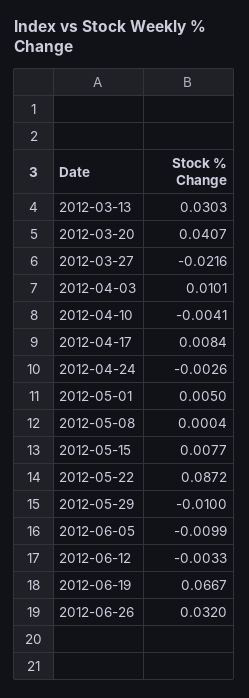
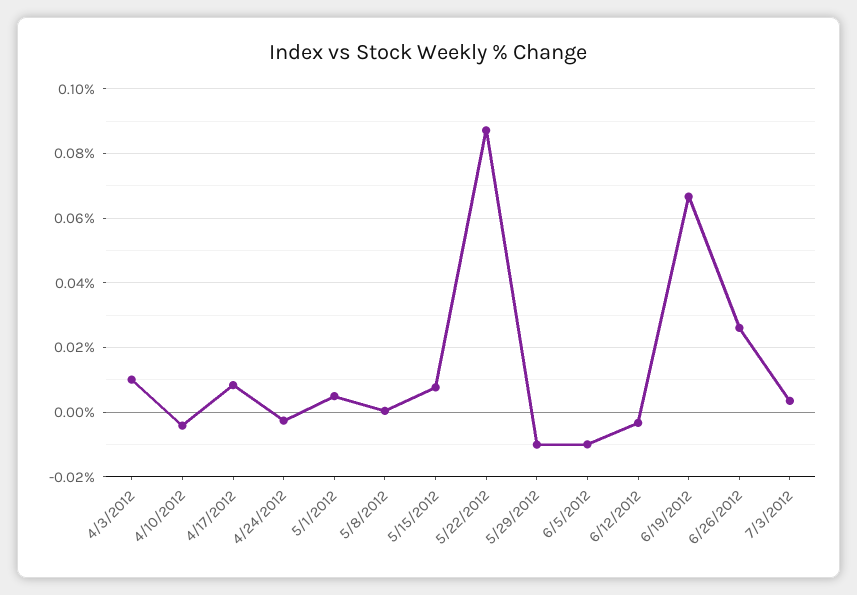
2012-03-13: 0.0303 -> none
2012-03-20: 0.0407 -> none
2012-03-27: -0.0216 -> none
2012-06-26: 0.032 -> 0.026
7/3/2012: none -> 0.004

